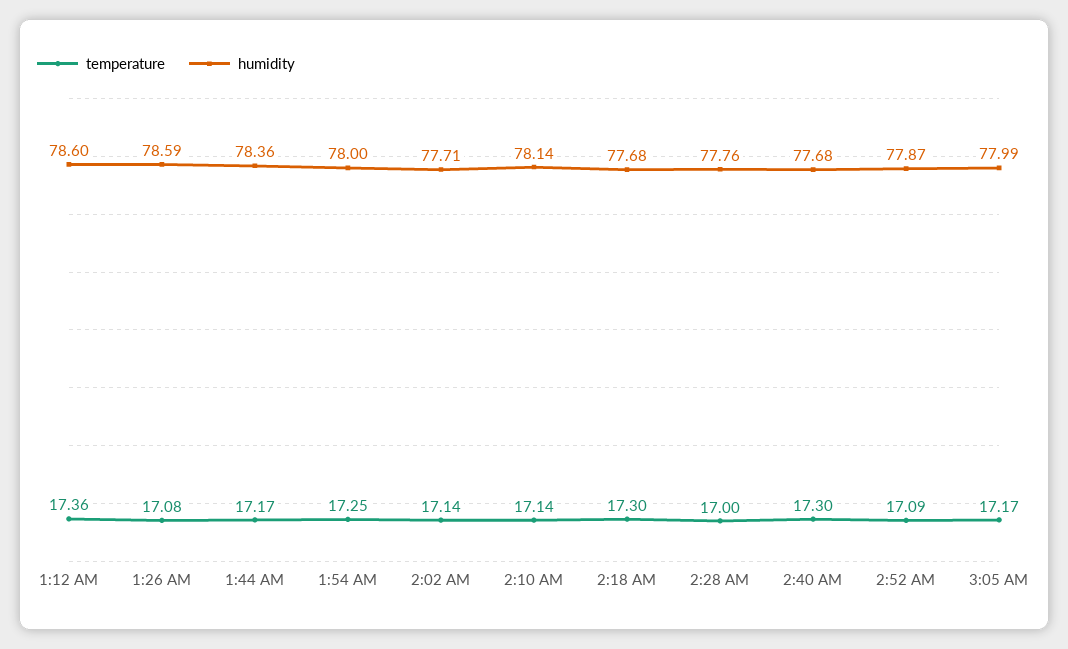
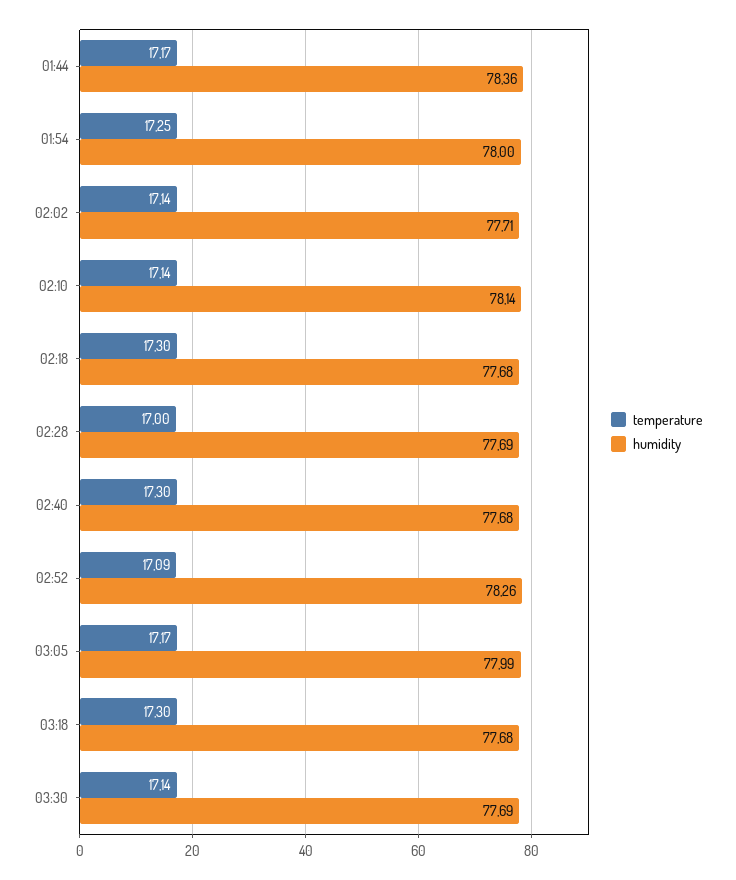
temperature, 1:12 AM: 17.36 -> none
humidity, 1:12 AM: 78.6 -> none
temperature, 1:26 AM: 17.08 -> none
humidity, 1:26 AM: 78.59 -> none
humidity, 2:28 AM: 77.76 -> 77.69
humidity, 2:52 AM: 77.87 -> 78.26
temperature, 03:18: none -> 17.3
humidity, 03:18: none -> 77.68
temperature, 03:30: none -> 17.14
humidity, 03:30: none -> 77.69

